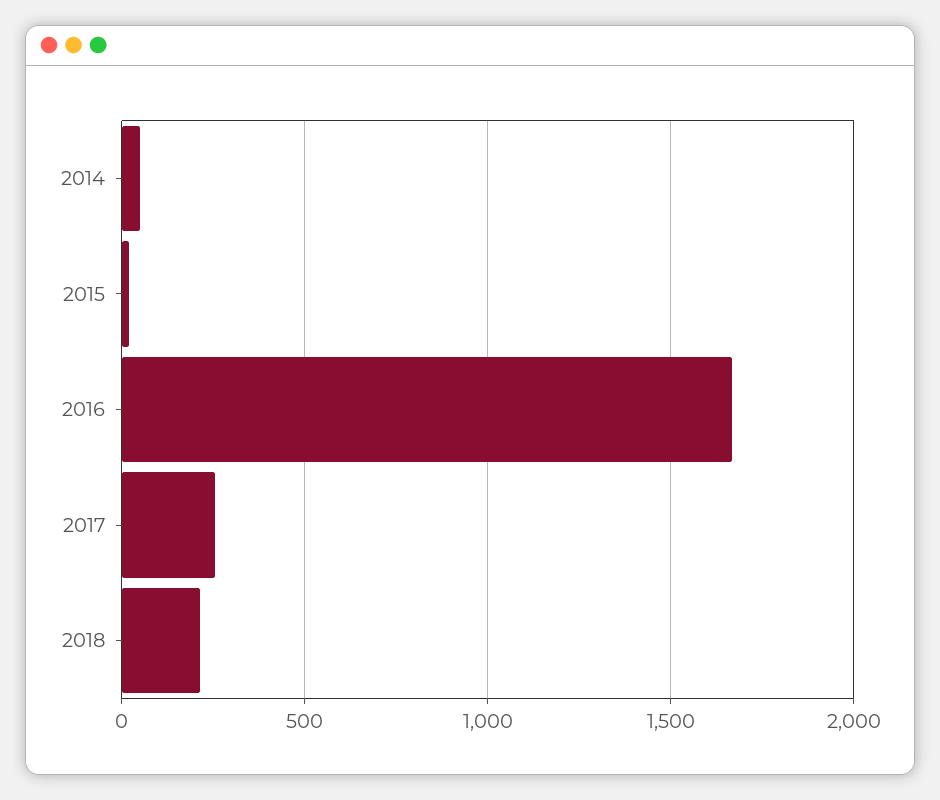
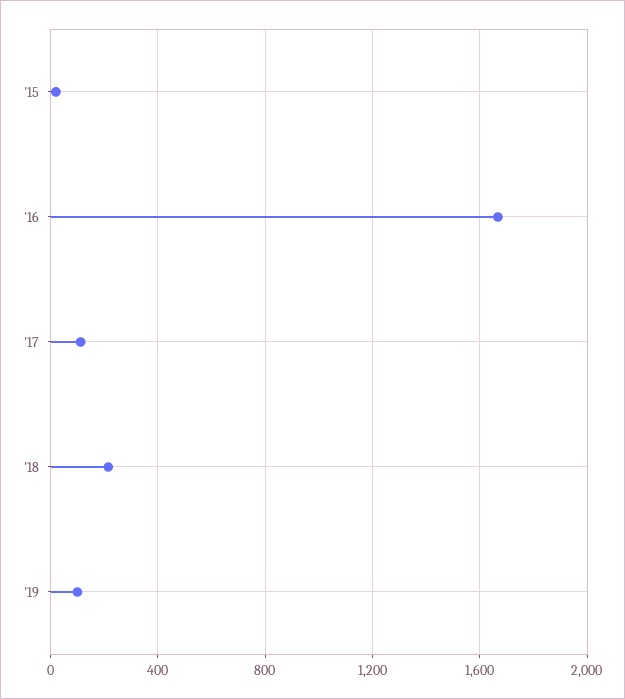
2014: 50 -> none
2017: 250 -> 100
'19: none -> 100

